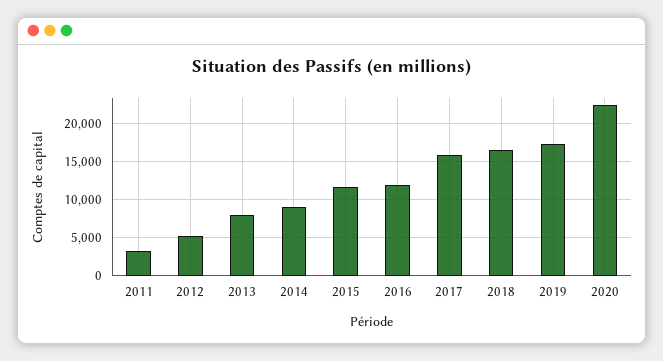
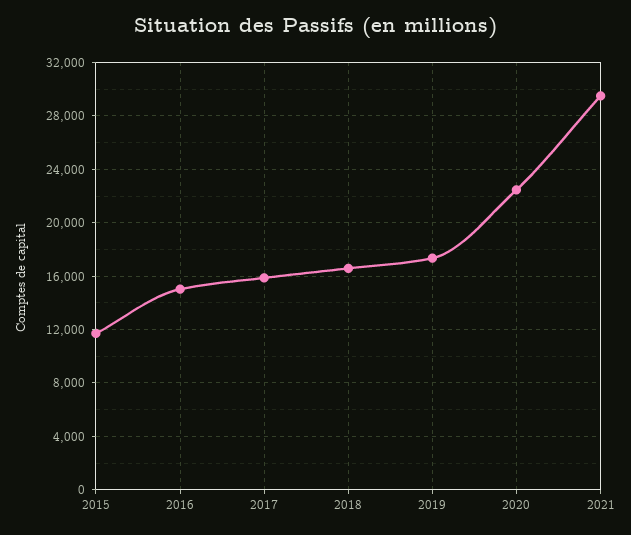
2011: 3000 -> none
2012: 5000 -> none
2013: 8000 -> none
2014: 9000 -> none
2016: 12000 -> 15000
2021: none -> 29500

